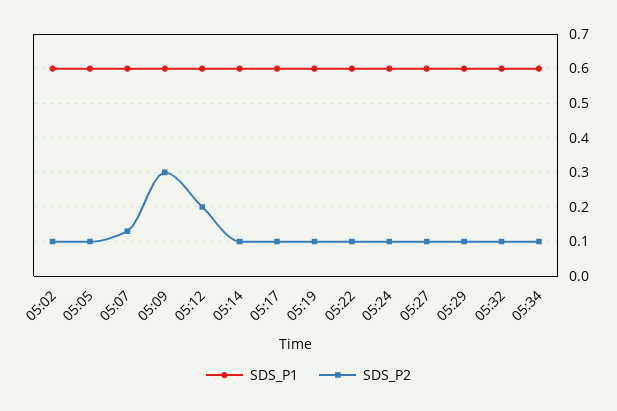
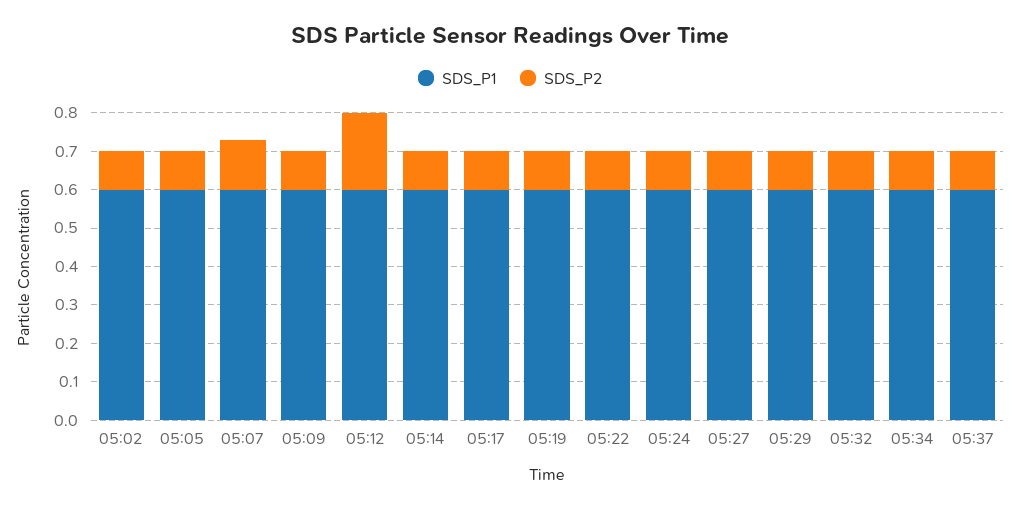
SDS_P2, 05:09: 0.3 -> 0.1
SDS_P1, 05:37: none -> 0.6
SDS_P2, 05:37: none -> 0.1

